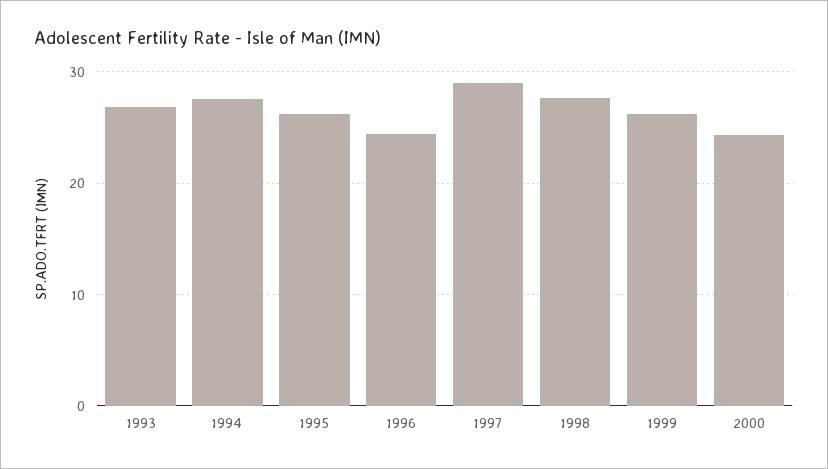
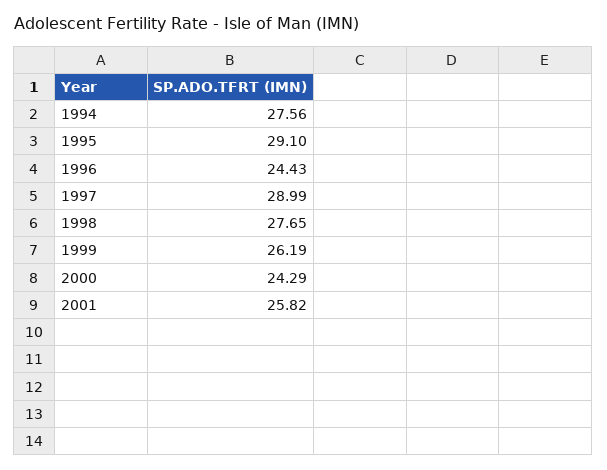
1993: 27 -> none
1995: 26 -> 29.1
2001: none -> 25.82

